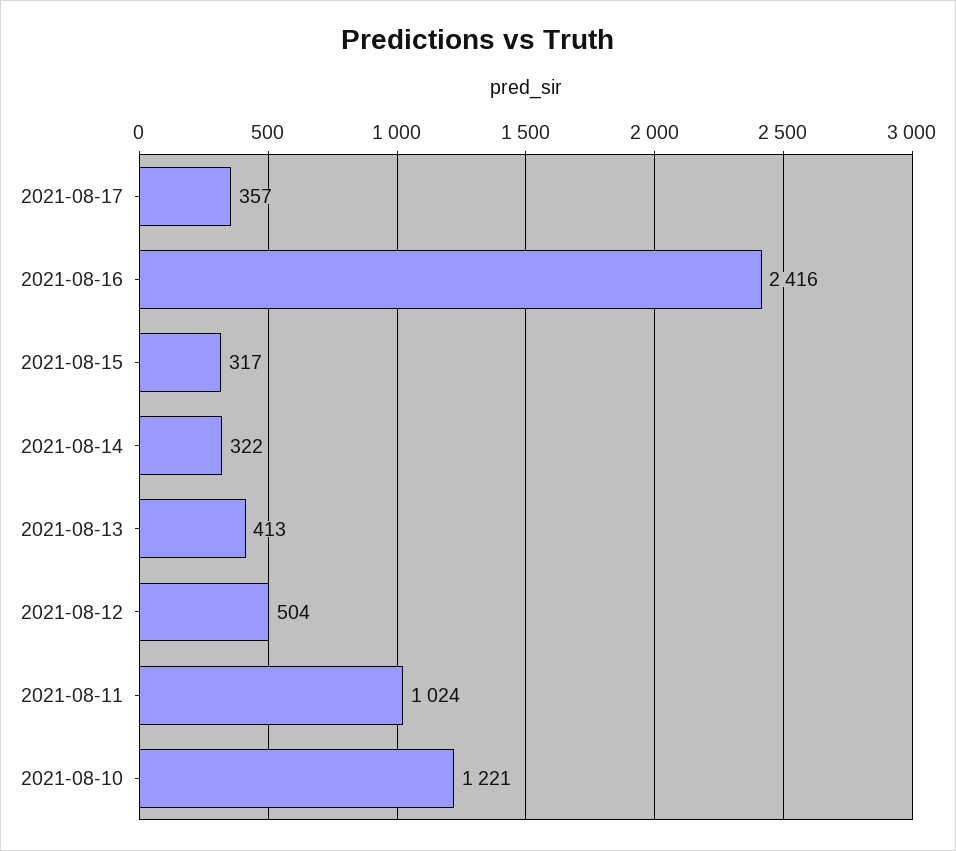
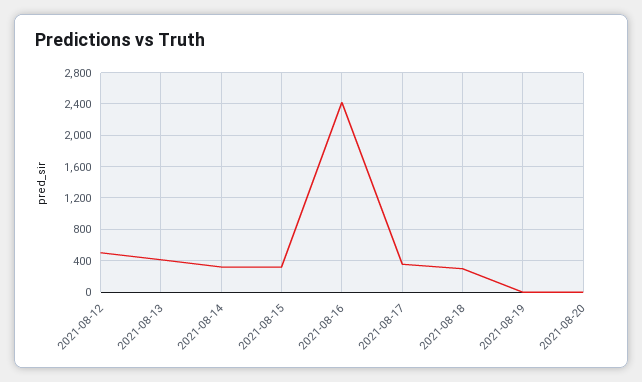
2021-08-11: 1024 -> none
2021-08-10: 1221 -> none
2021-08-18: none -> 300
2021-08-19: none -> 0
2021-08-20: none -> 0

